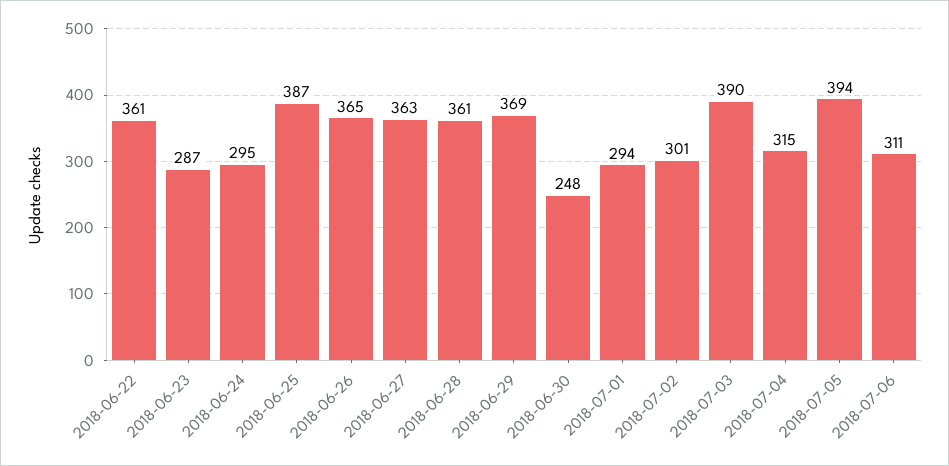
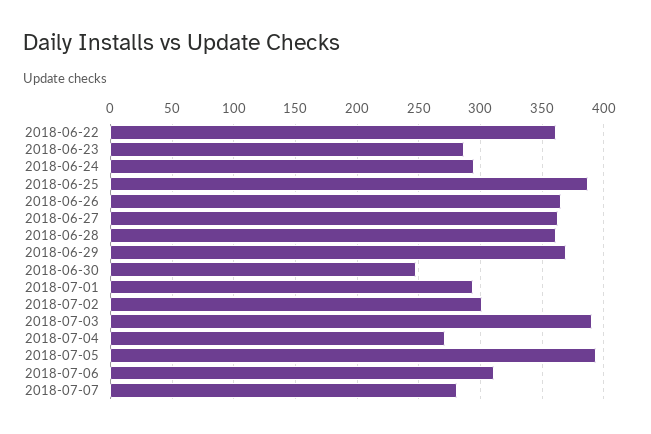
2018-07-04: 315 -> 270
2018-07-07: none -> 280

